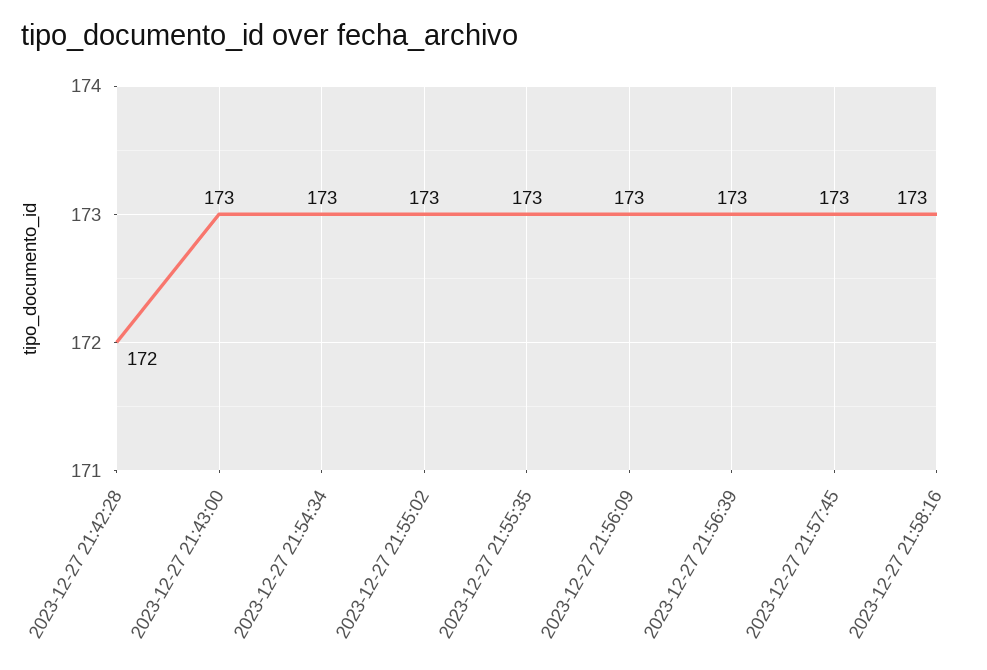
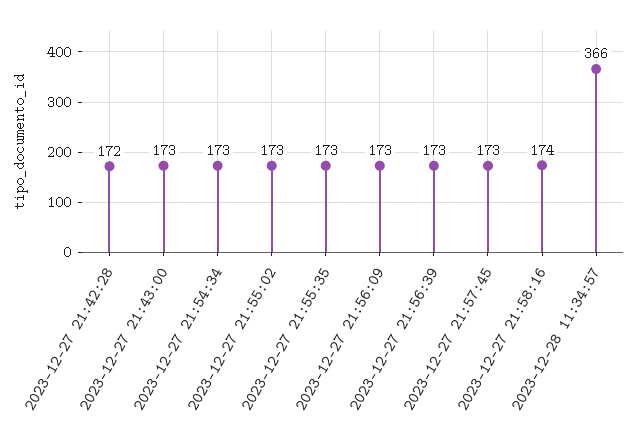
2023-12-27 21:58:16: 173 -> 174
2023-12-28 11:34:57: none -> 366

